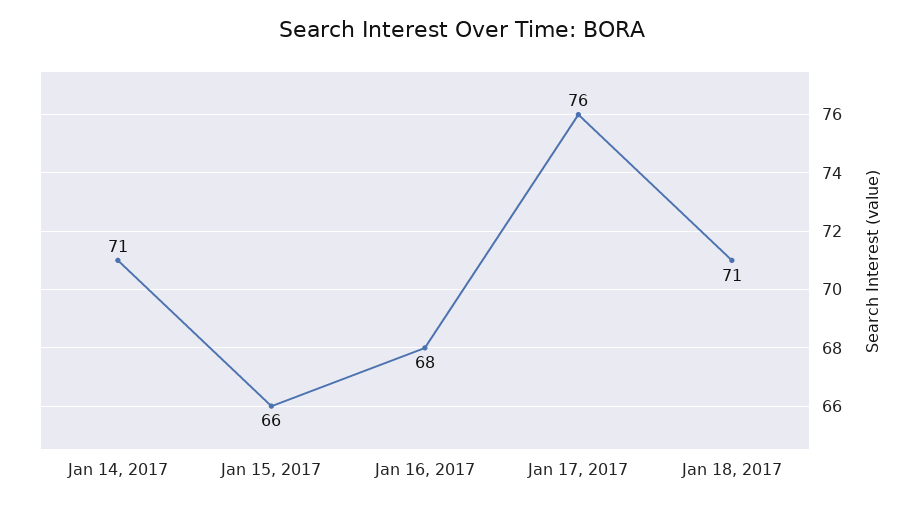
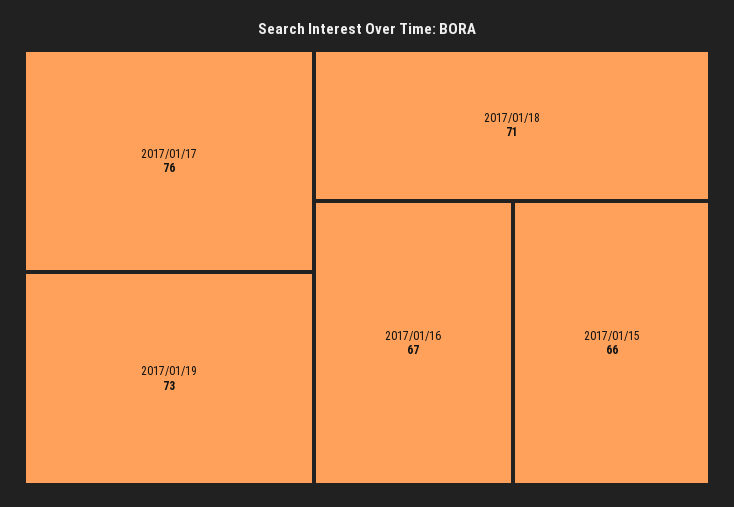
Jan 14, 2017: 71 -> none
Jan 16, 2017: 68 -> 67
2017/01/19: none -> 73

